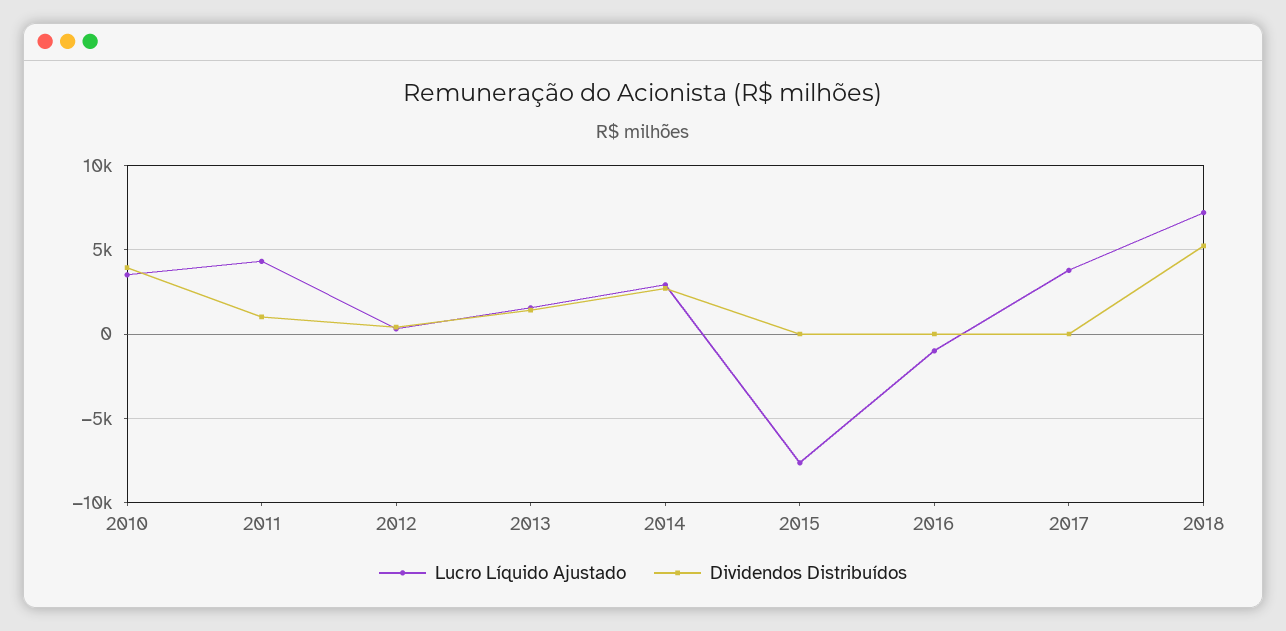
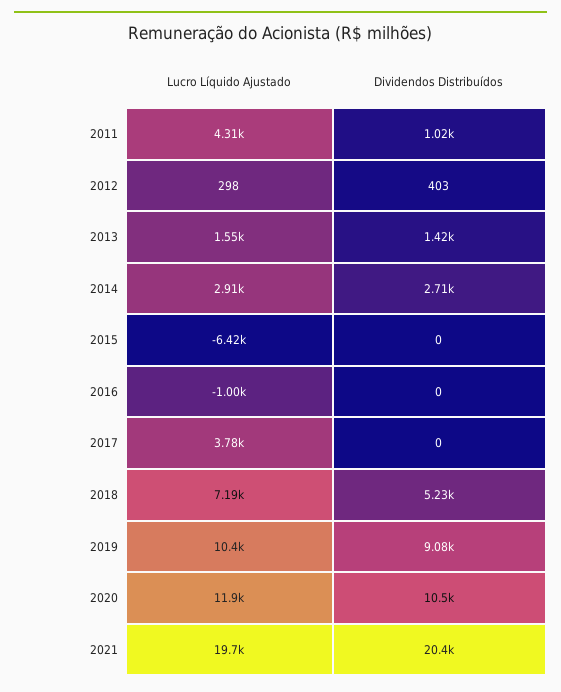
Lucro Líquido Ajustado, 2010: 3500 -> none
Dividendos Distribuídos, 2010: 4000 -> none
Lucro Líquido Ajustado, 2015: -7500 -> -6420
Lucro Líquido Ajustado, 2019: none -> 10400
Dividendos Distribuídos, 2019: none -> 9080
Lucro Líquido Ajustado, 2020: none -> 11900
Dividendos Distribuídos, 2020: none -> 10500
Lucro Líquido Ajustado, 2021: none -> 19700
Dividendos Distribuídos, 2021: none -> 20400

